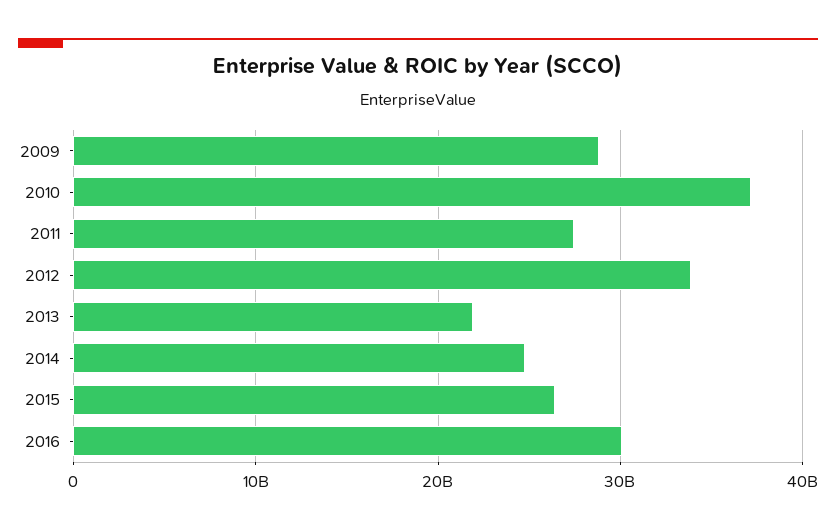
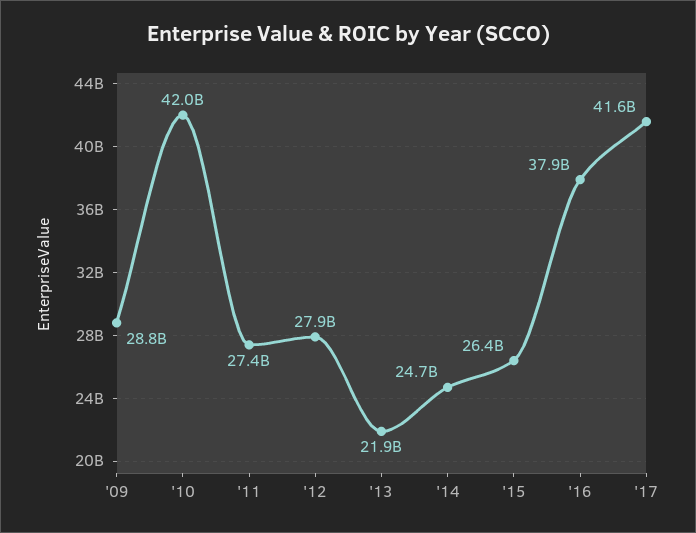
2010: 37000000000 -> 42000000000
2012: 34000000000 -> 27900000000
2016: 30000000000 -> 37900000000
'17: none -> 41600000000

